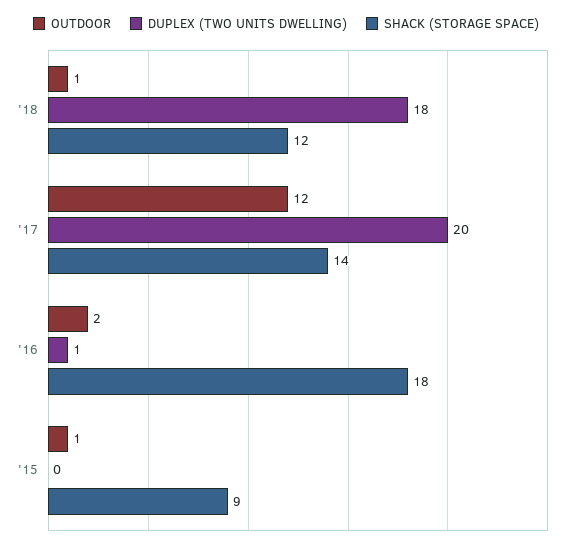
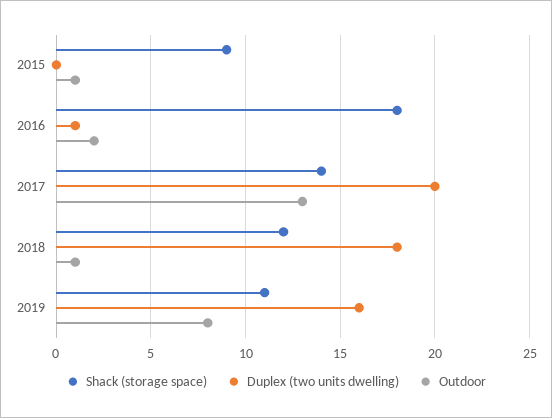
OUTDOOR, '17: 12 -> 13
SHACK (STORAGE SPACE), 2019: none -> 11
DUPLEX (TWO UNITS DWELLING), 2019: none -> 16
OUTDOOR, 2019: none -> 8

